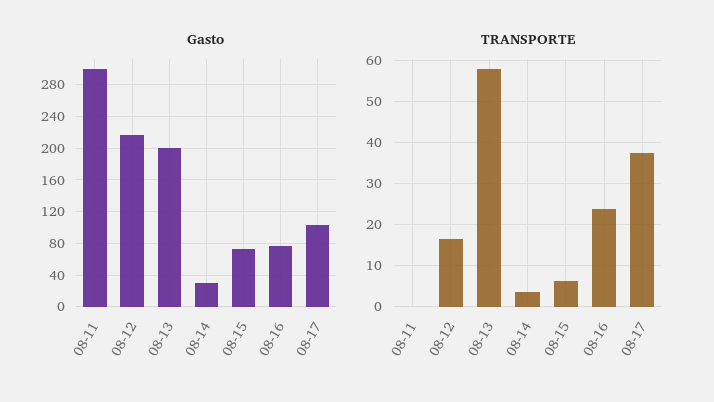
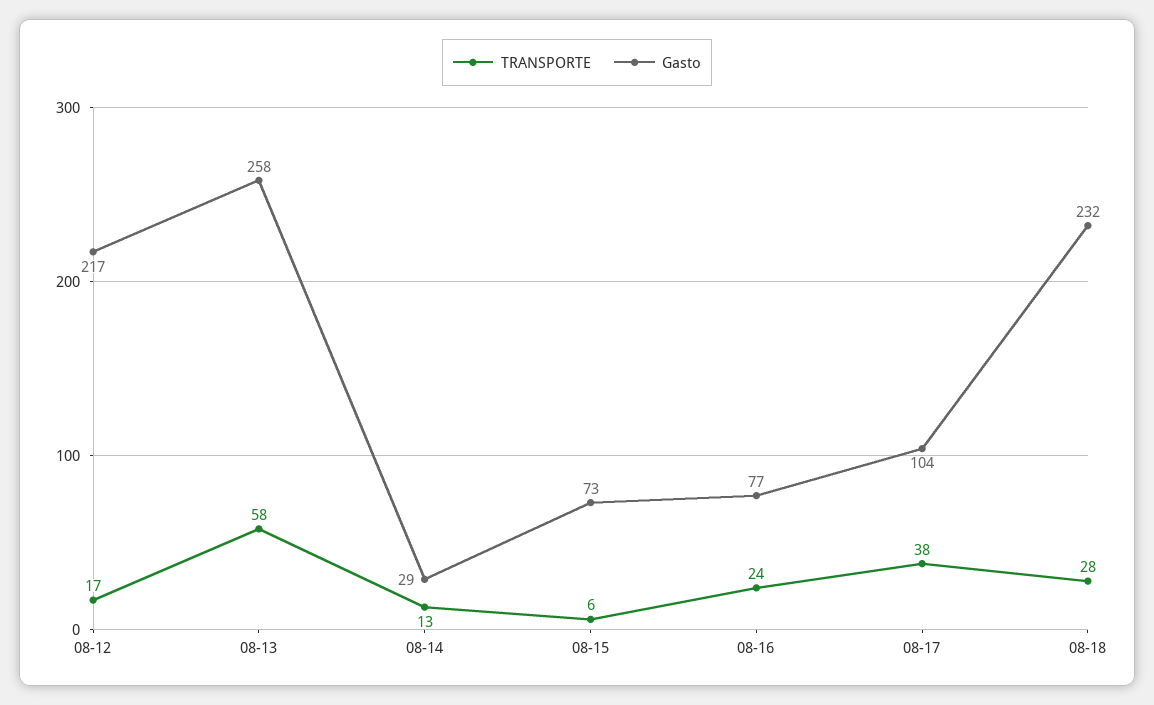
Gasto, 08-11: 300 -> none
Gasto, 08-13: 200 -> 258
TRANSPORTE, 08-11: 0 -> none
TRANSPORTE, 08-14: 4 -> 13
TRANSPORTE, 08-18: none -> 28
Gasto, 08-18: none -> 232

